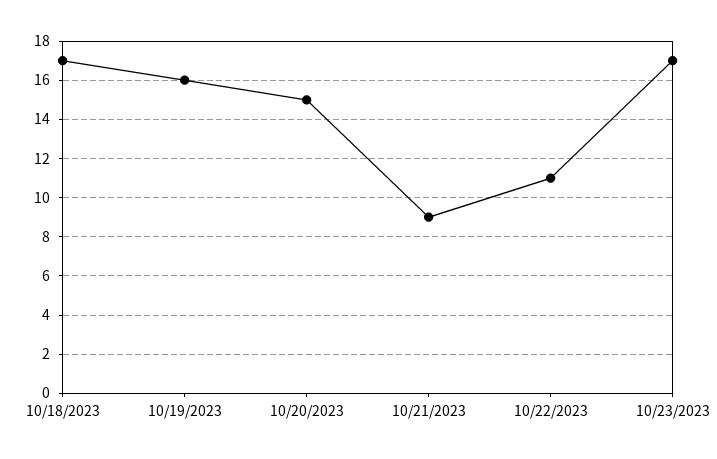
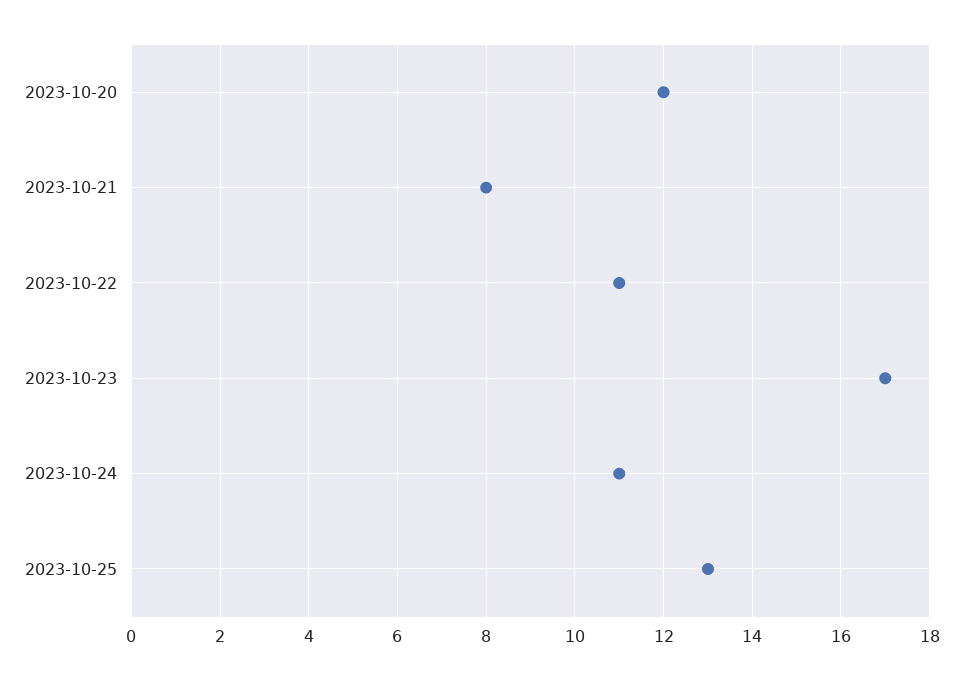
10/18/2023: 17 -> none
10/19/2023: 16 -> none
10/20/2023: 15 -> 12
10/21/2023: 9 -> 8
2023-10-24: none -> 11
2023-10-25: none -> 13

